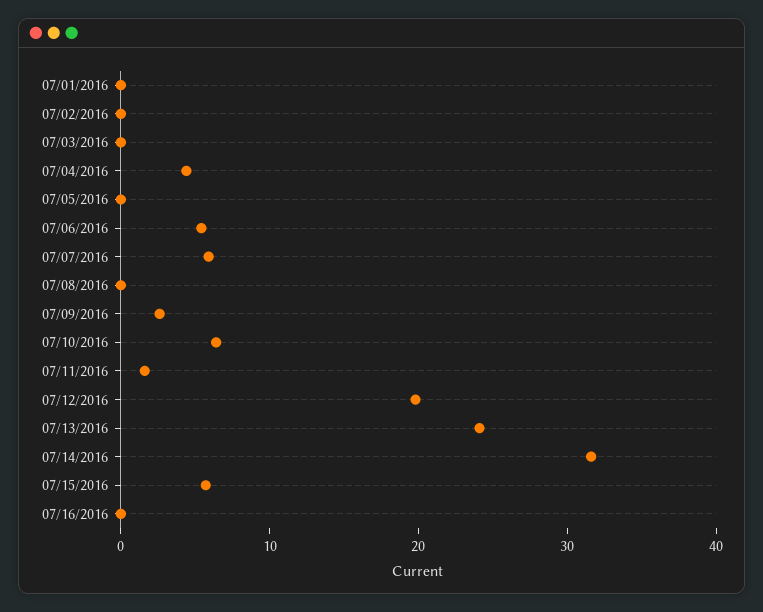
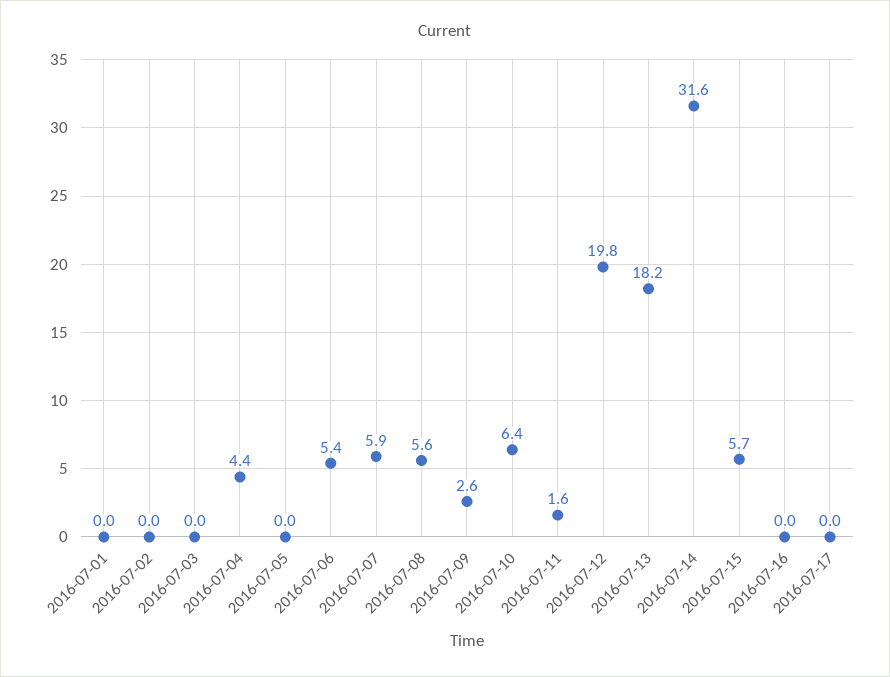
07/08/2016: 0 -> 5.6
07/13/2016: 24 -> 18.2
2016-07-17: none -> 0

